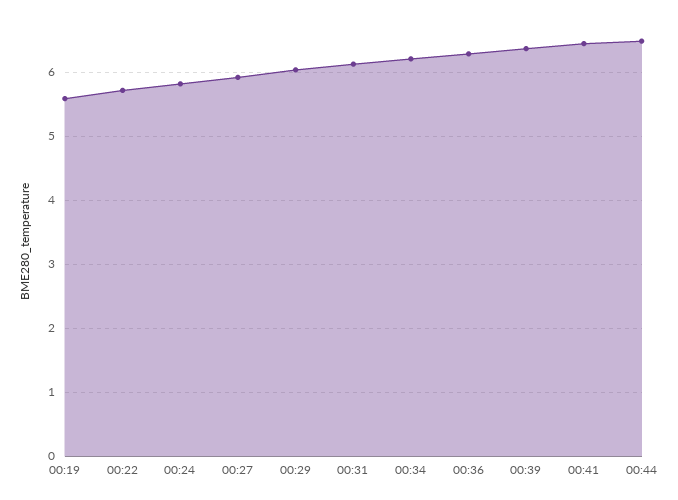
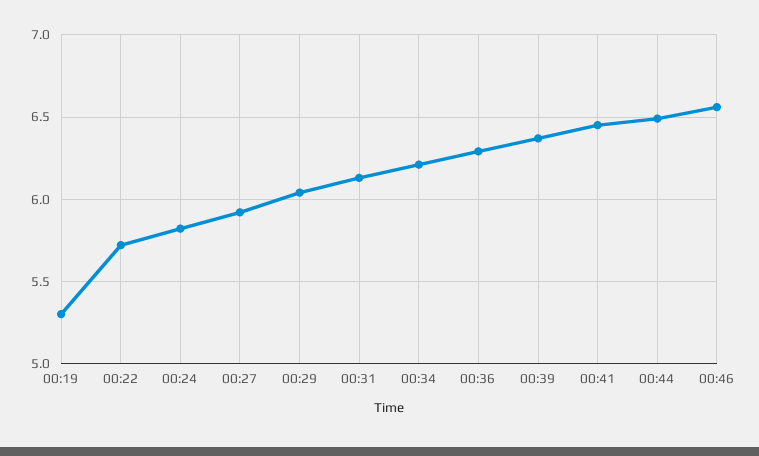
00:19: 5.6 -> 5.3
00:46: none -> 6.55

